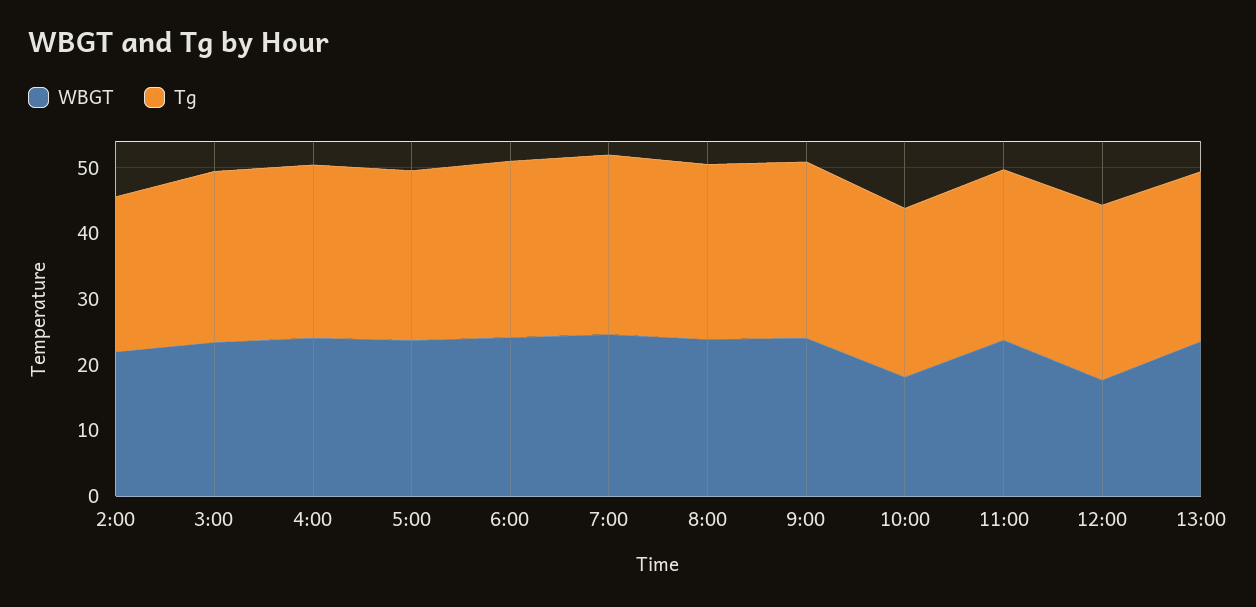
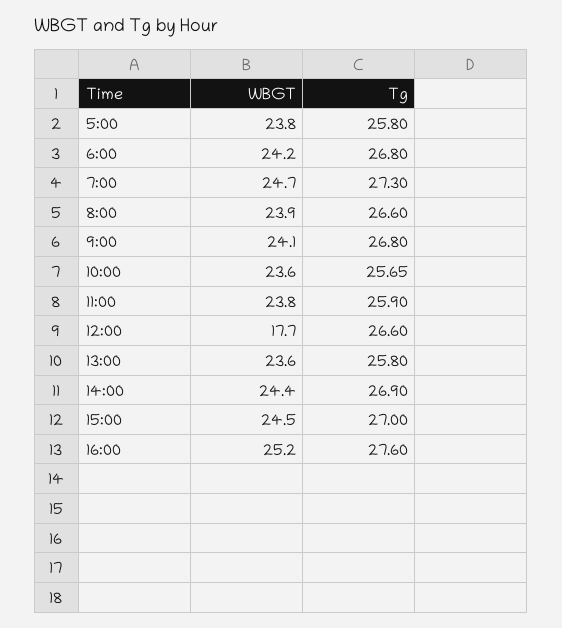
WBGT, 2:00: 22 -> none
Tg, 2:00: 24 -> none
WBGT, 3:00: 24 -> none
Tg, 3:00: 26 -> none
WBGT, 4:00: 24 -> none
Tg, 4:00: 26 -> none
WBGT, 10:00: 18 -> 23.6
WBGT, 14:00: none -> 24.4
Tg, 14:00: none -> 26.9
WBGT, 15:00: none -> 24.5
Tg, 15:00: none -> 27
WBGT, 16:00: none -> 25.2
Tg, 16:00: none -> 27.6

